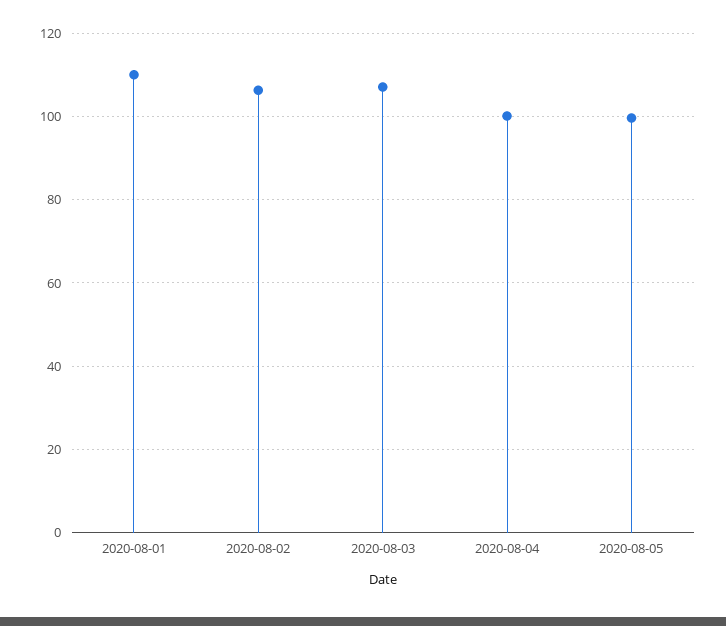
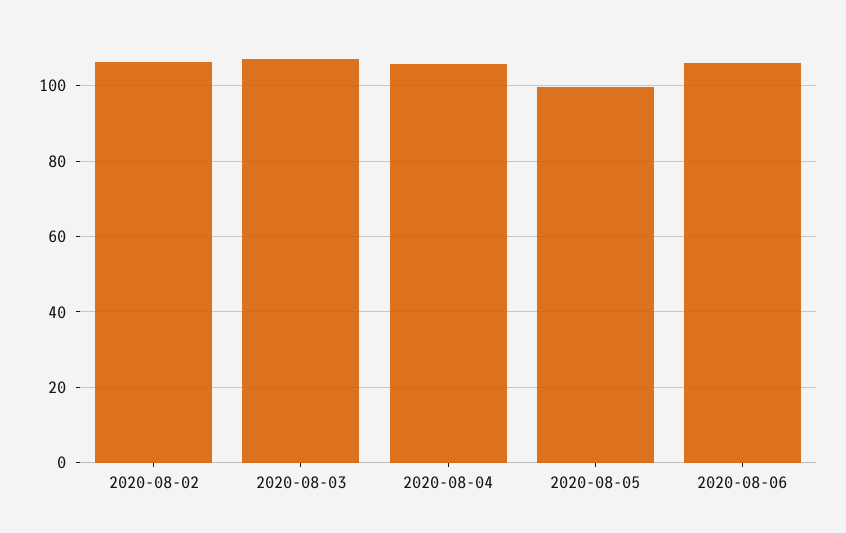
2020-08-01: 110 -> none
2020-08-04: 100 -> 106
2020-08-06: none -> 106

